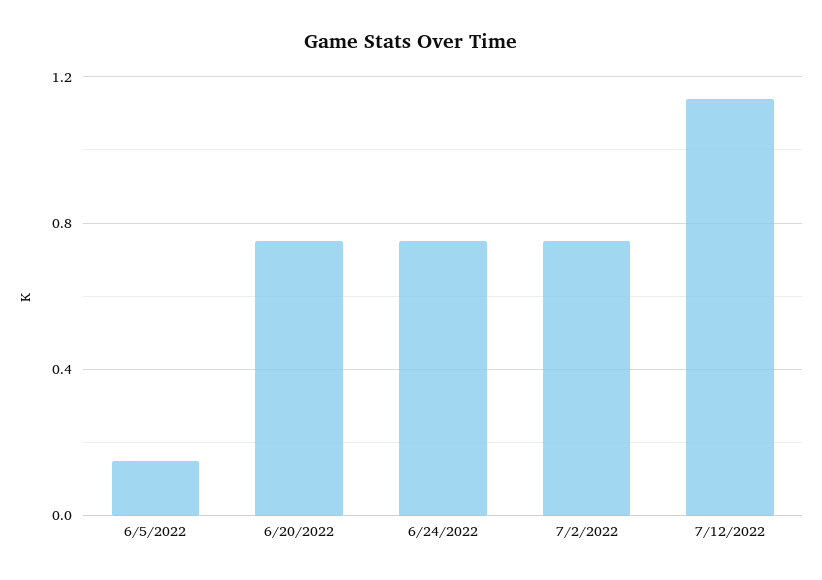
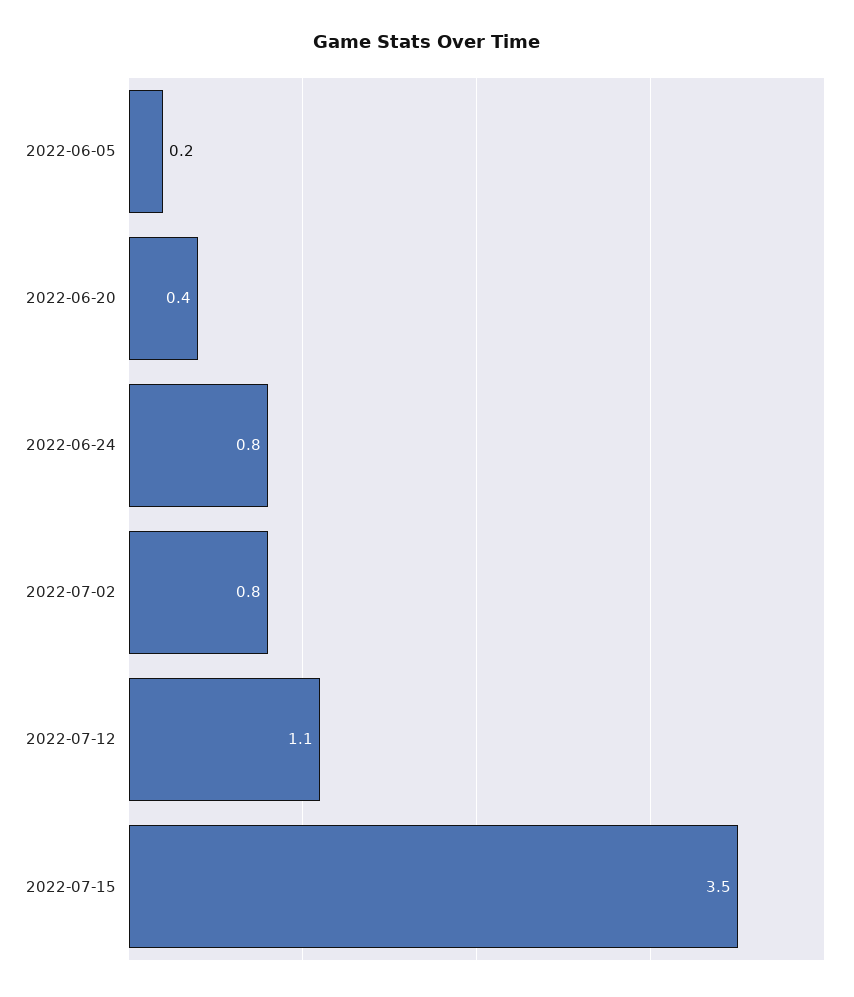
6/20/2022: 0.75 -> 0.4
2022-07-15: none -> 3.5

